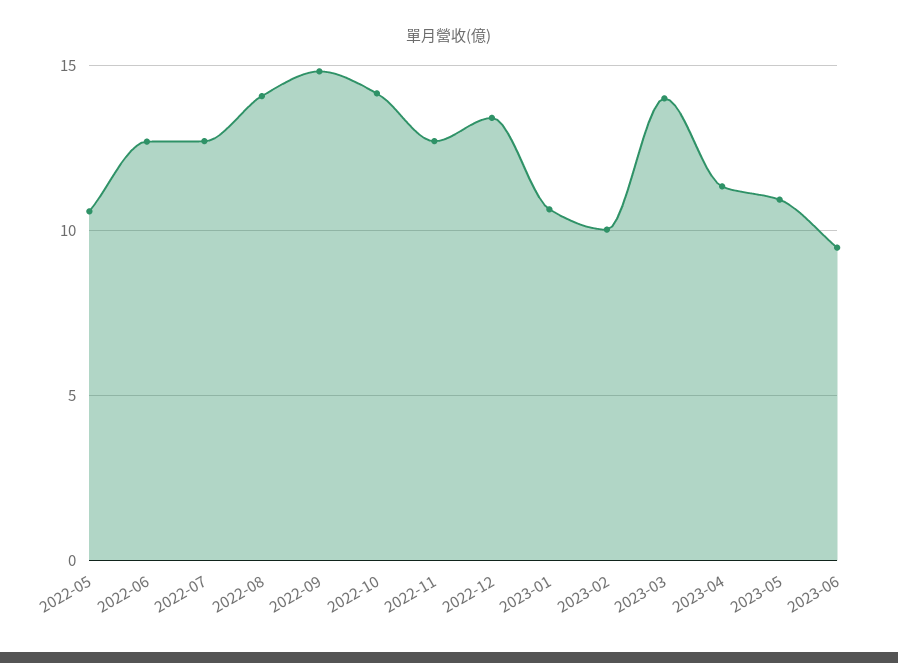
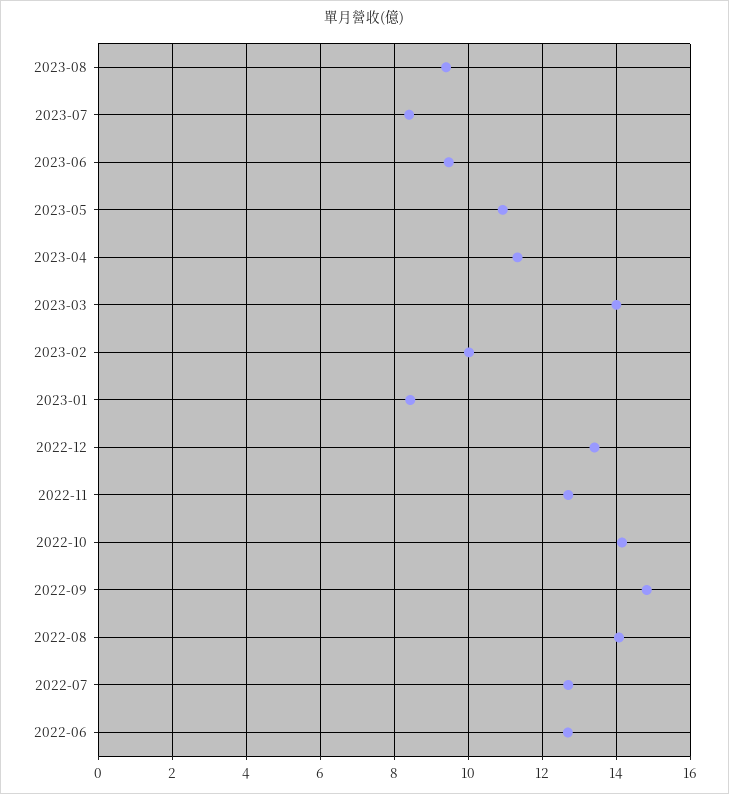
2022-05: 10.5 -> none
2023-01: 10.5 -> 8.4
2023-08: none -> 9.4
2023-07: none -> 8.4

